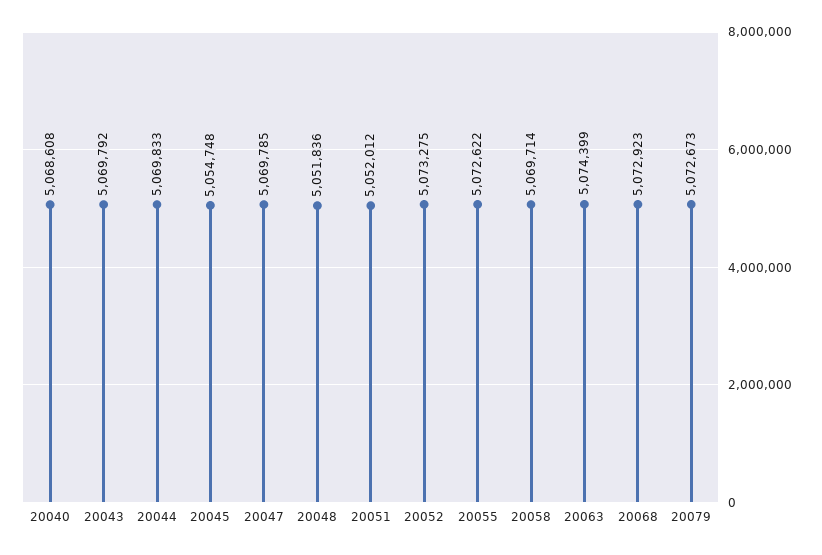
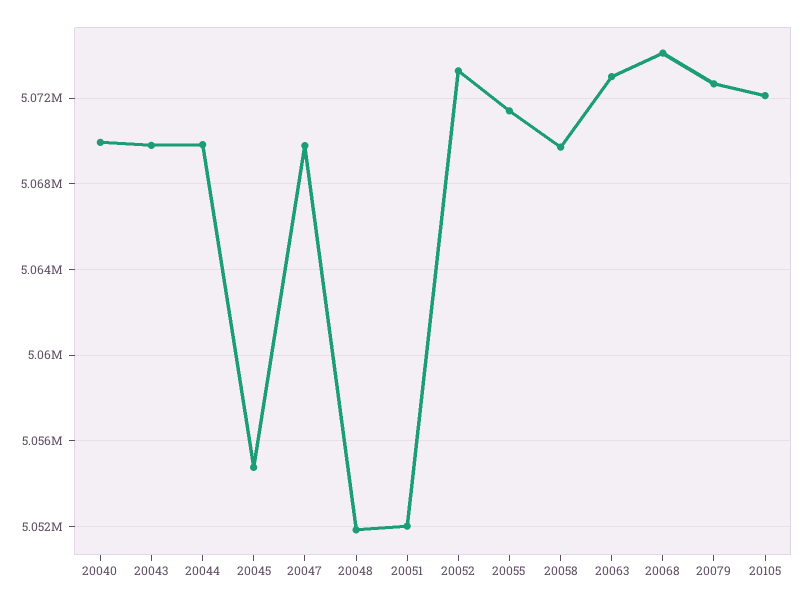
20040: 5068608 -> 5070000
20055: 5072622 -> 5071500
20063: 5074399 -> 5073000
20068: 5072923 -> 5074000
20105: none -> 5072000

